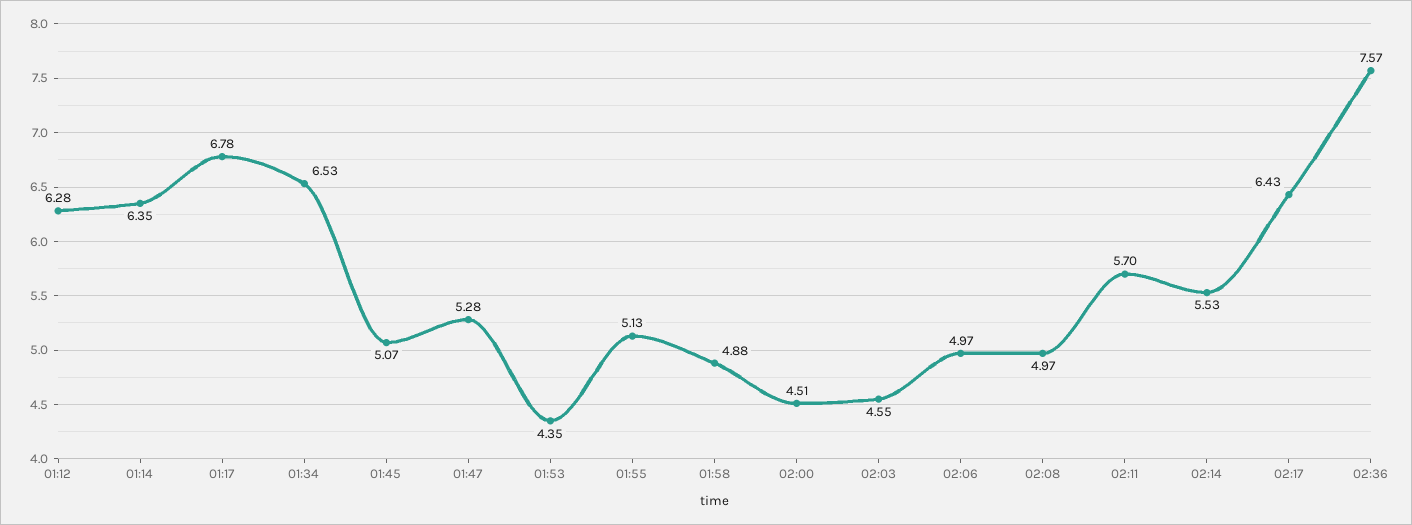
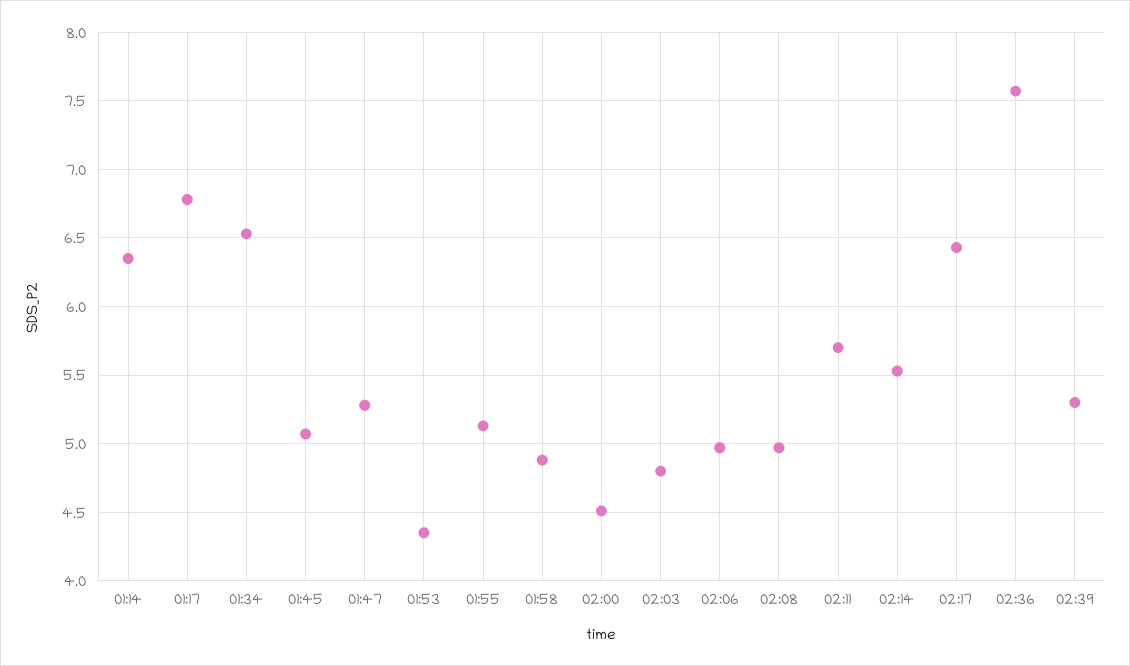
01:12: 6.28 -> none
02:03: 4.55 -> 4.8
02:39: none -> 5.3

